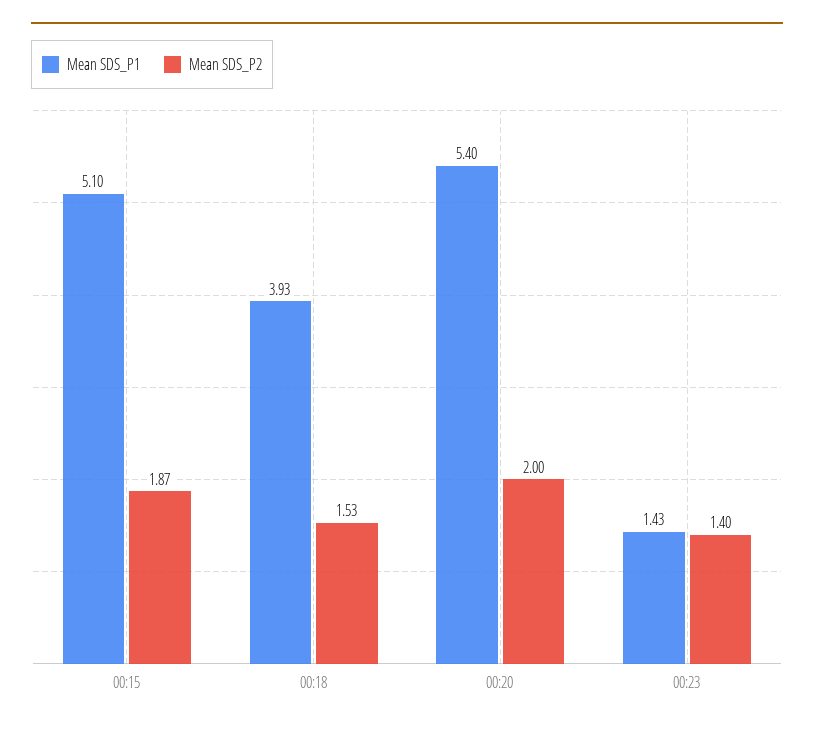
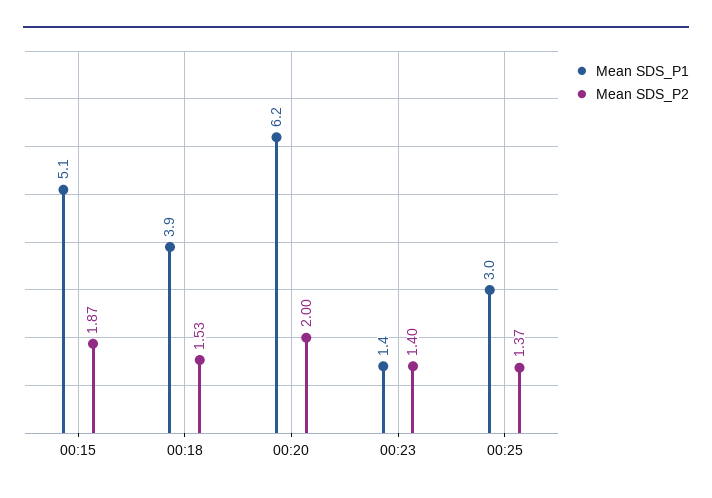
Mean SDS_P1, 00:20: 5.4 -> 6.2
Mean SDS_P1, 00:25: none -> 3
Mean SDS_P2, 00:25: none -> 1.37

